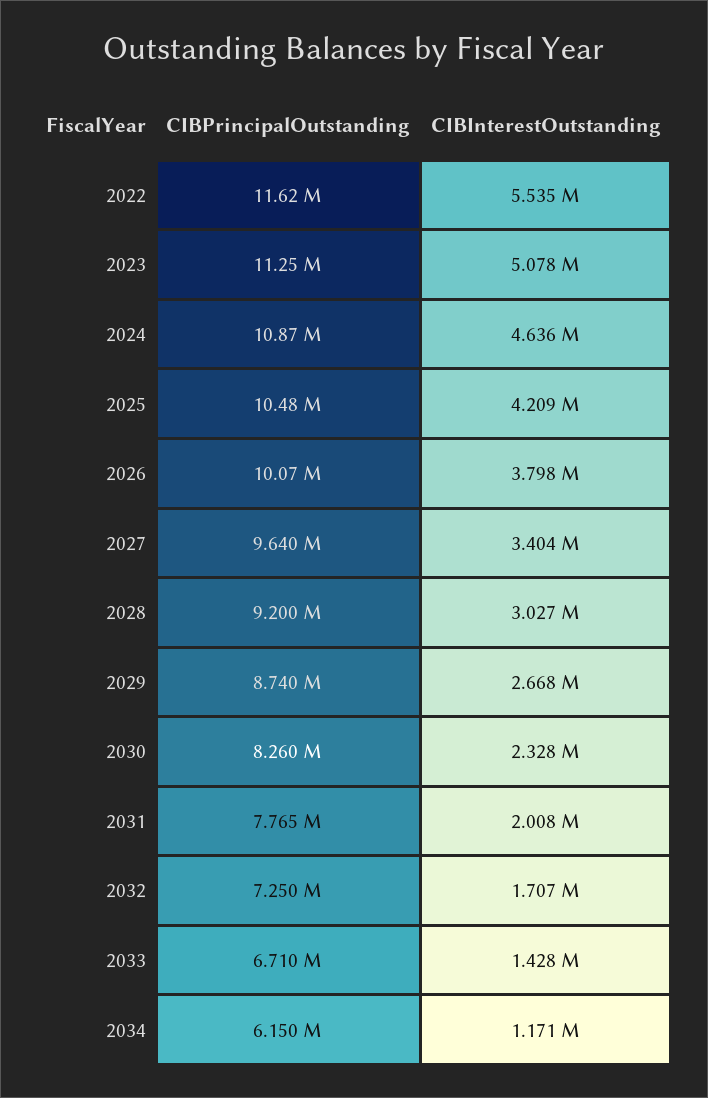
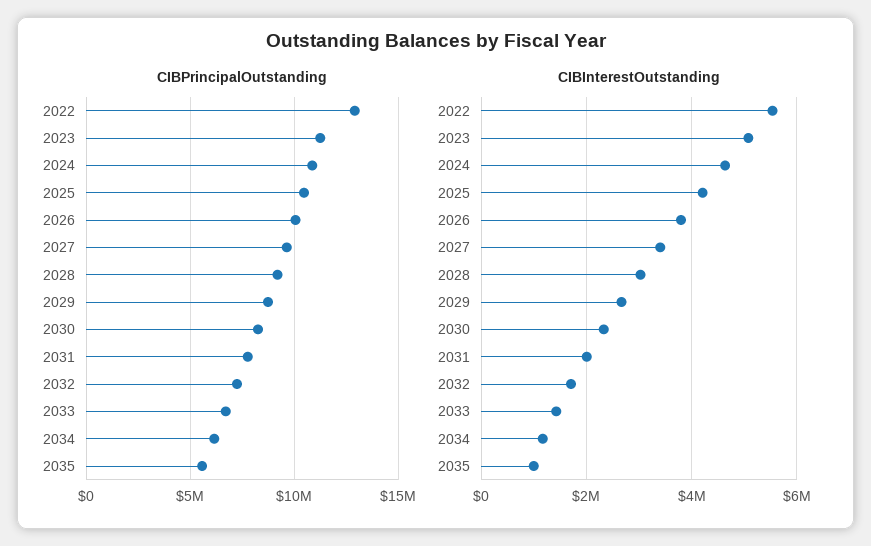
CIBPrincipalOutstanding, 2022: 11620000 -> 13000000
CIBPrincipalOutstanding, 2035: none -> 5500000
CIBInterestOutstanding, 2035: none -> 1000000

